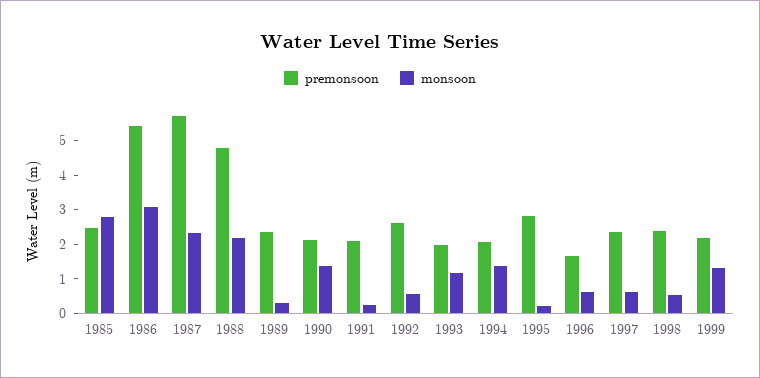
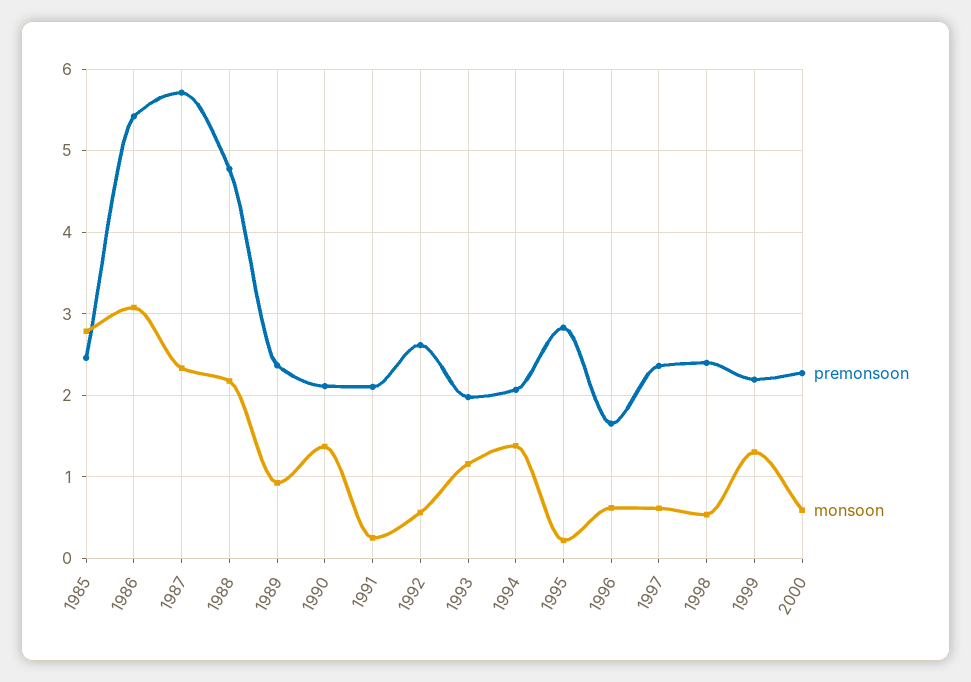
monsoon, 1989: 0.25 -> 0.9
premonsoon, 2000: none -> 2.3
monsoon, 2000: none -> 0.6

